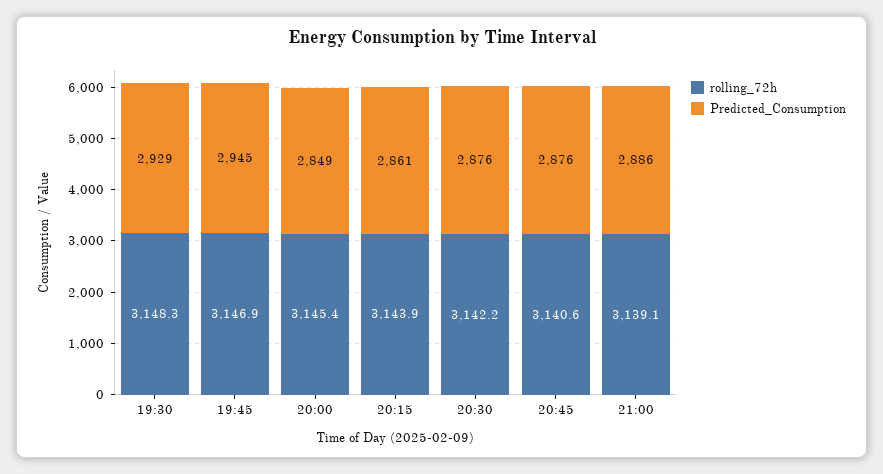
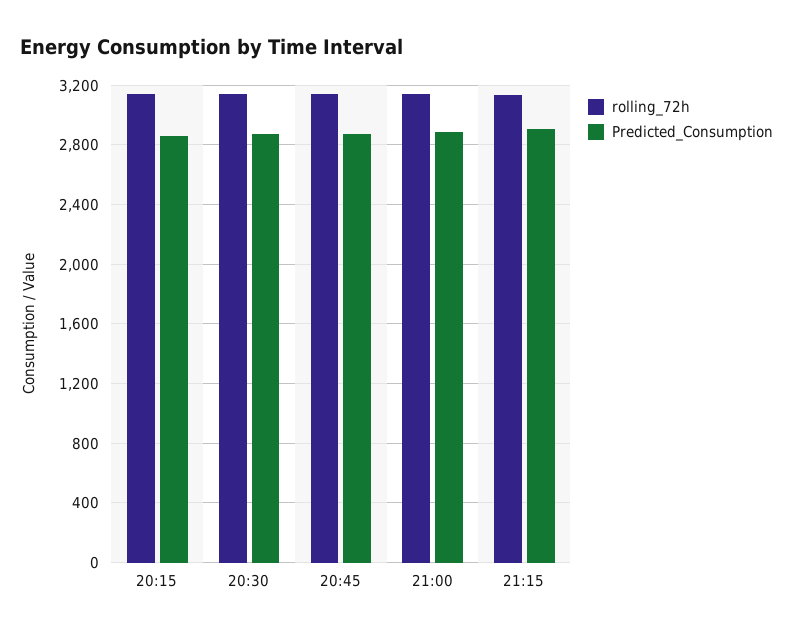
rolling_72h, 19:30: 3148.3 -> none
Predicted_Consumption, 19:30: 2929 -> none
rolling_72h, 19:45: 3146.9 -> none
Predicted_Consumption, 19:45: 2945 -> none
rolling_72h, 20:00: 3145.4 -> none
Predicted_Consumption, 20:00: 2849 -> none
rolling_72h, 21:15: none -> 3150
Predicted_Consumption, 21:15: none -> 2900

